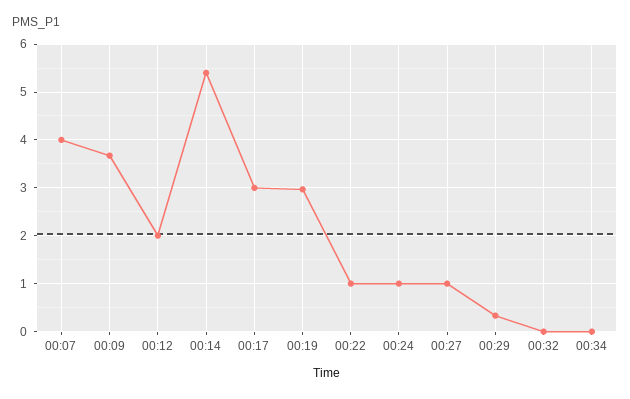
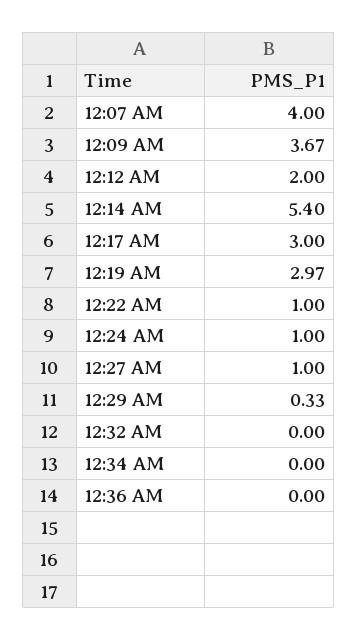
12:36 AM: none -> 0

